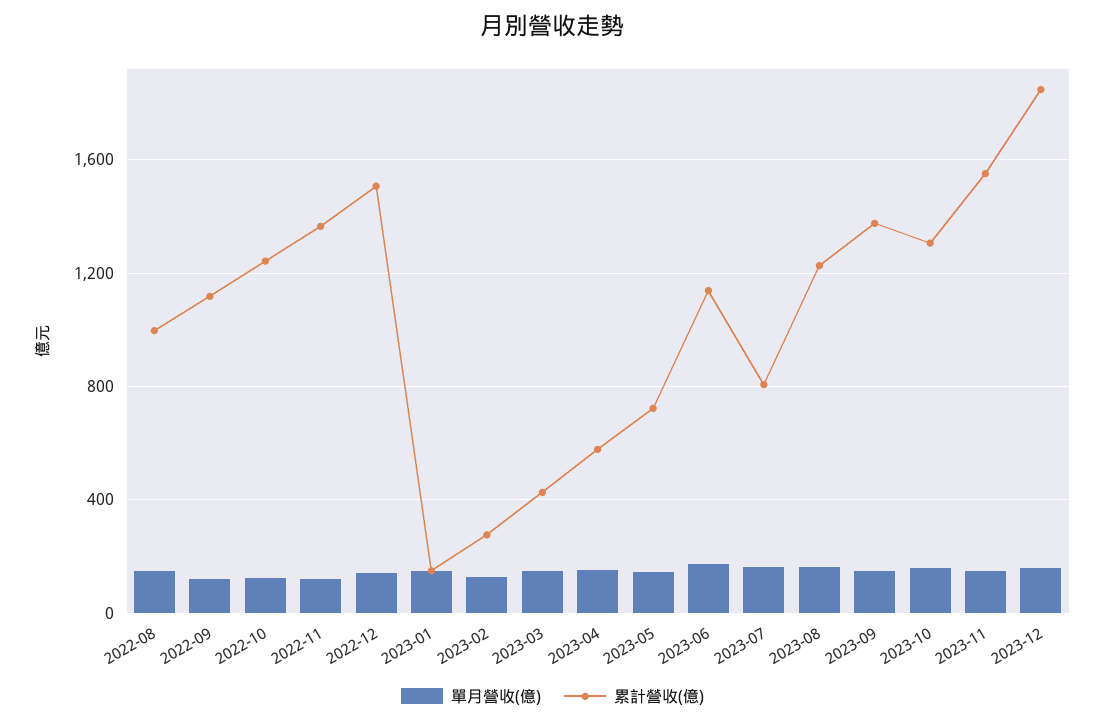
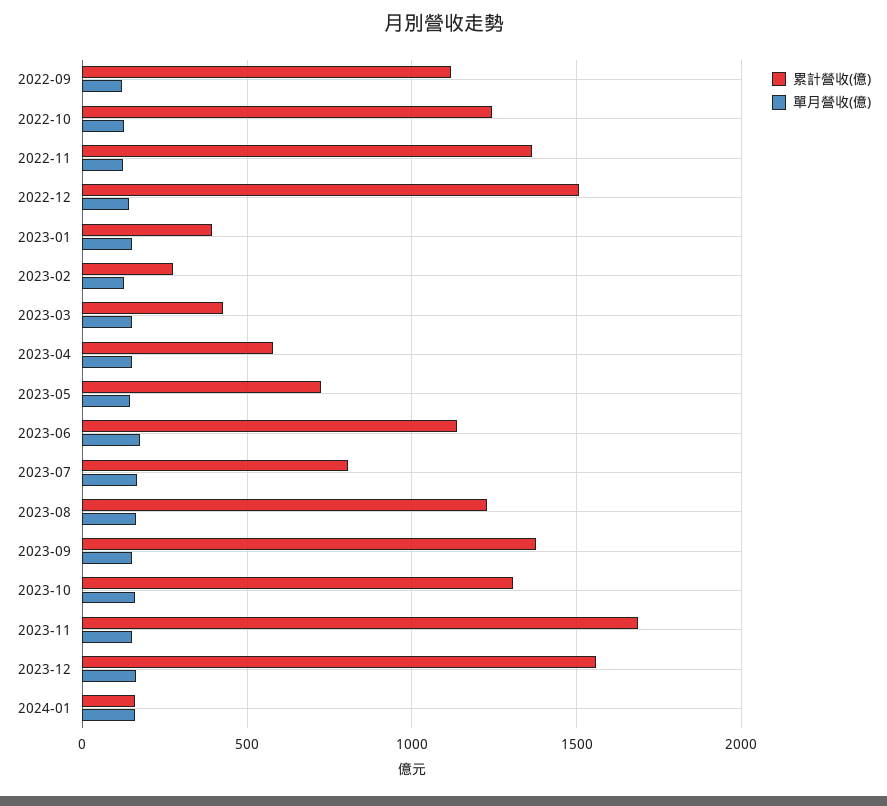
單月營收(億), 2022-08: 150 -> none
累計營收(億), 2022-08: 1000 -> none
累計營收(億), 2023-01: 150 -> 400
累計營收(億), 2023-11: 1550 -> 1700
累計營收(億), 2023-12: 1850 -> 1550
累計營收(億), 2024-01: none -> 150
單月營收(億), 2024-01: none -> 150

